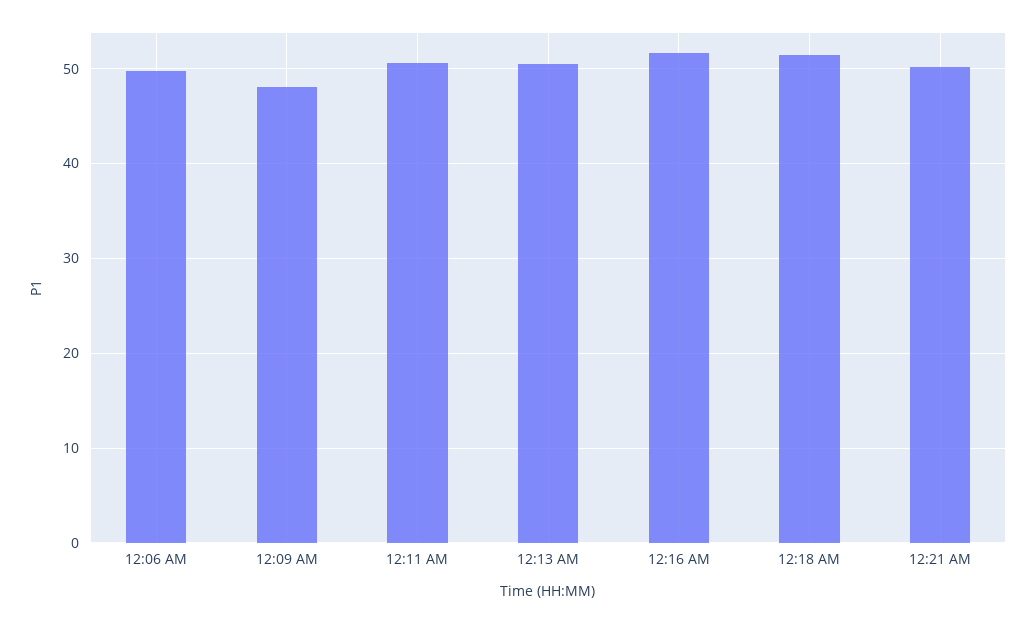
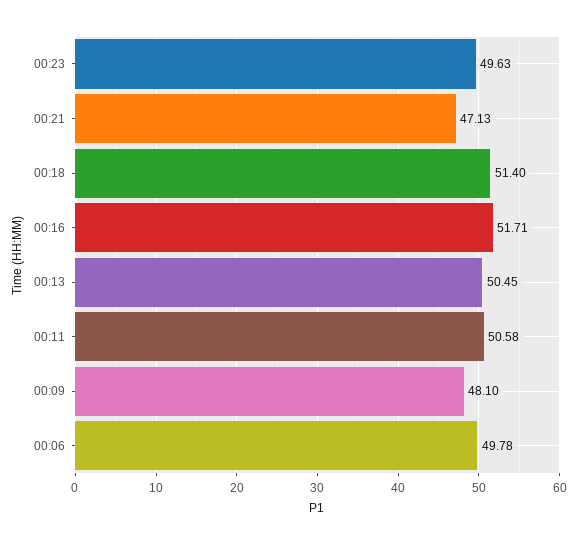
12:21 AM: 50 -> 47.13
00:23: none -> 49.63

